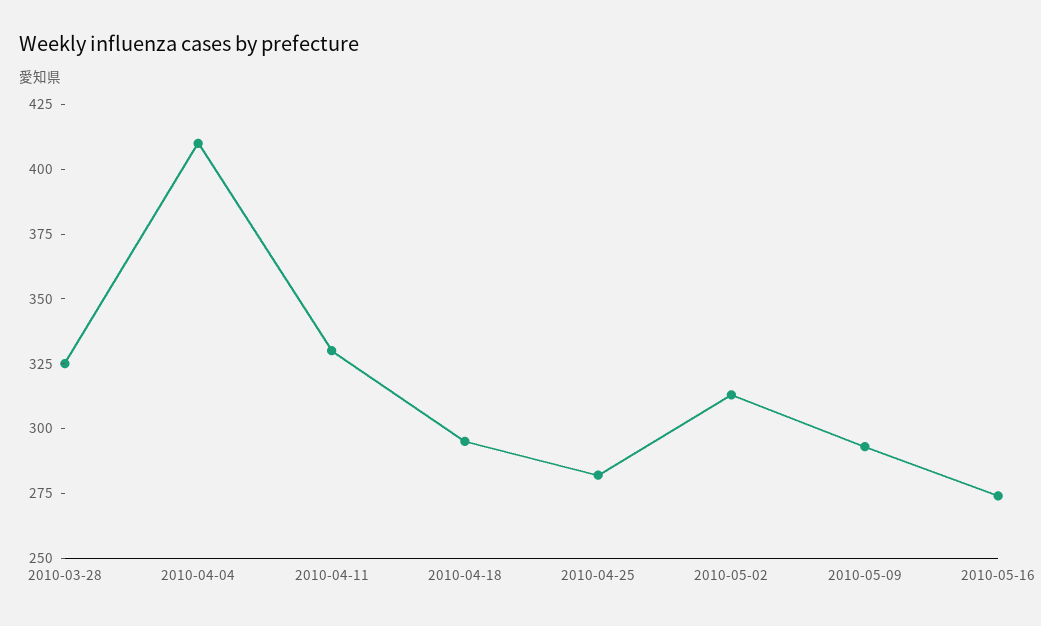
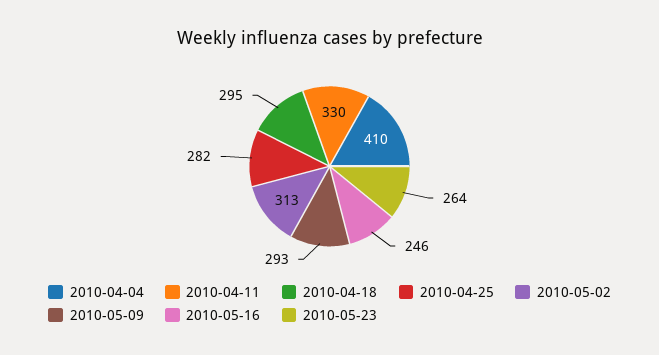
2010-03-28: 325 -> none
2010-05-16: 275 -> 246
2010-05-23: none -> 264

